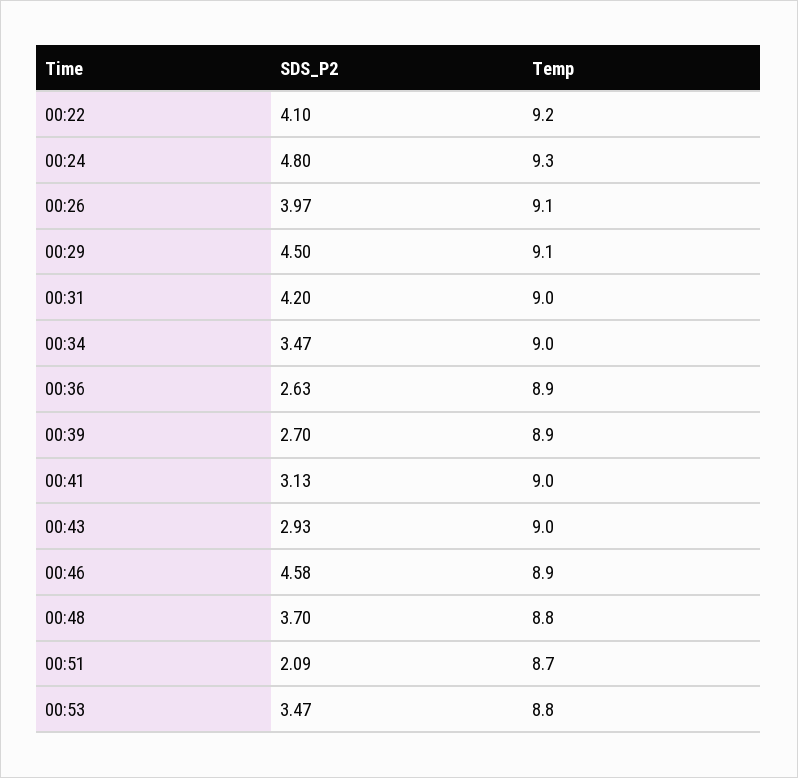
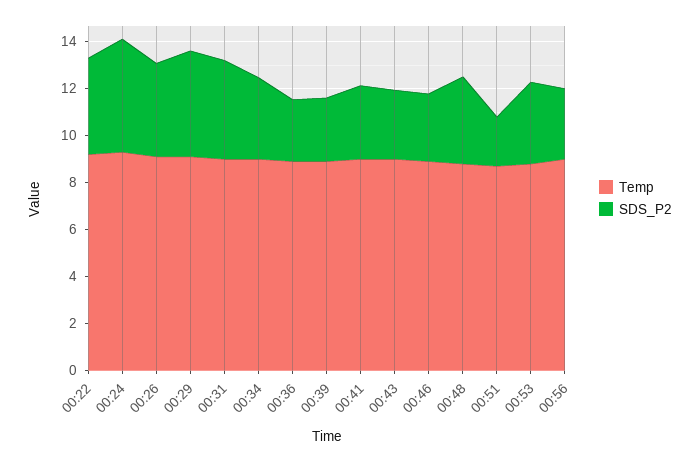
SDS_P2, 00:46: 4.58 -> 3
Temp, 00:56: none -> 9
SDS_P2, 00:56: none -> 3

